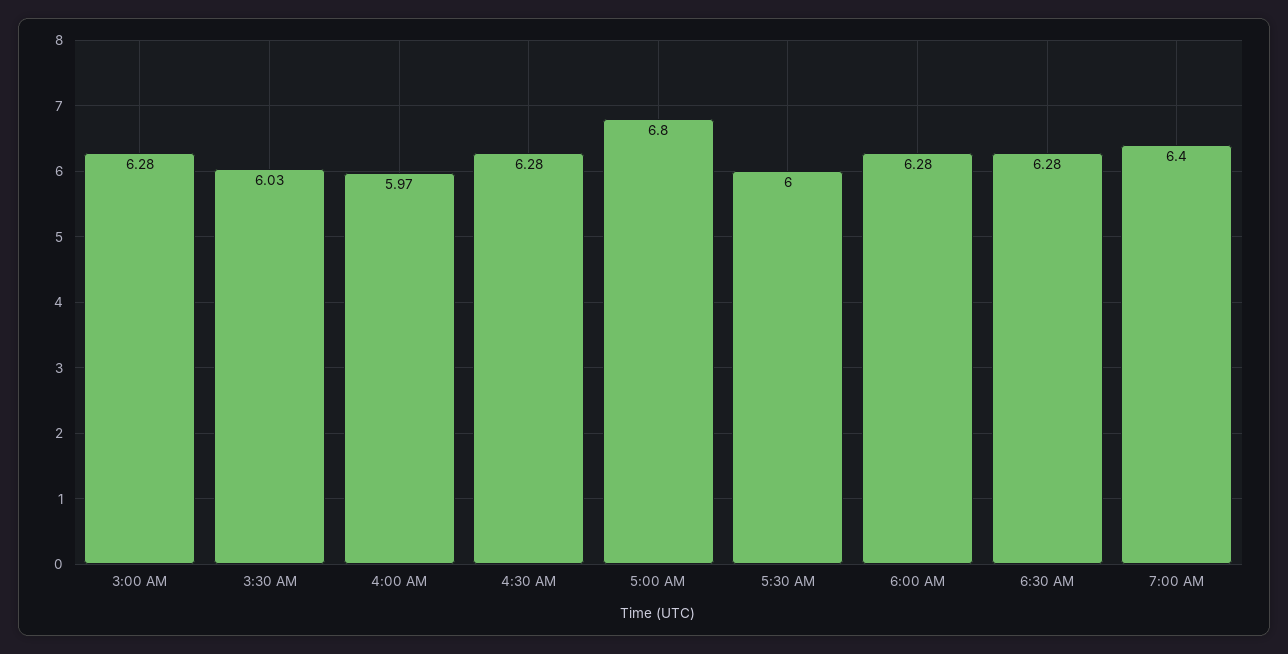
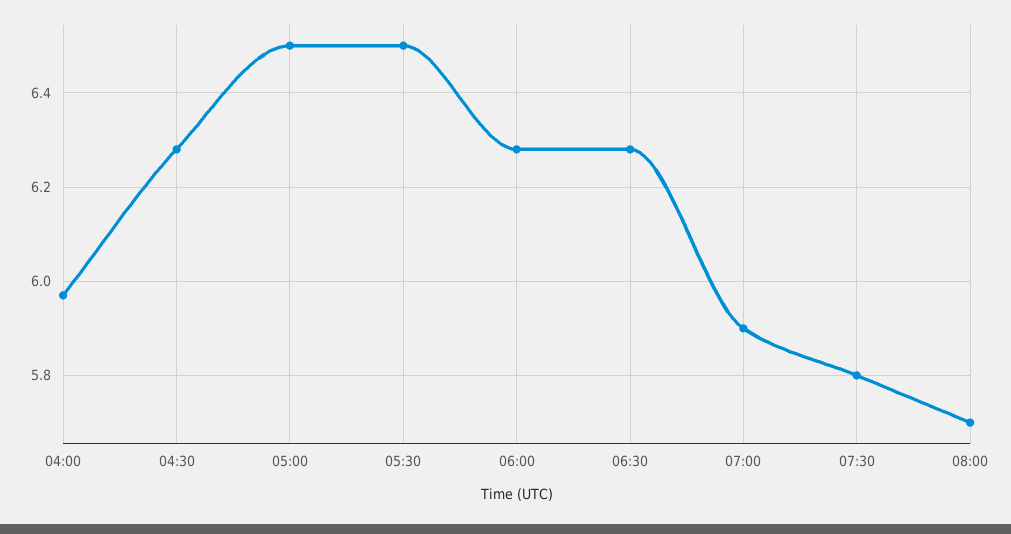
3:00 AM: 6.28 -> none
3:30 AM: 6.03 -> none
5:00 AM: 6.8 -> 6.5
5:30 AM: 6 -> 6.5
7:00 AM: 6.4 -> 5.9
07:30: none -> 5.8
08:00: none -> 5.7

